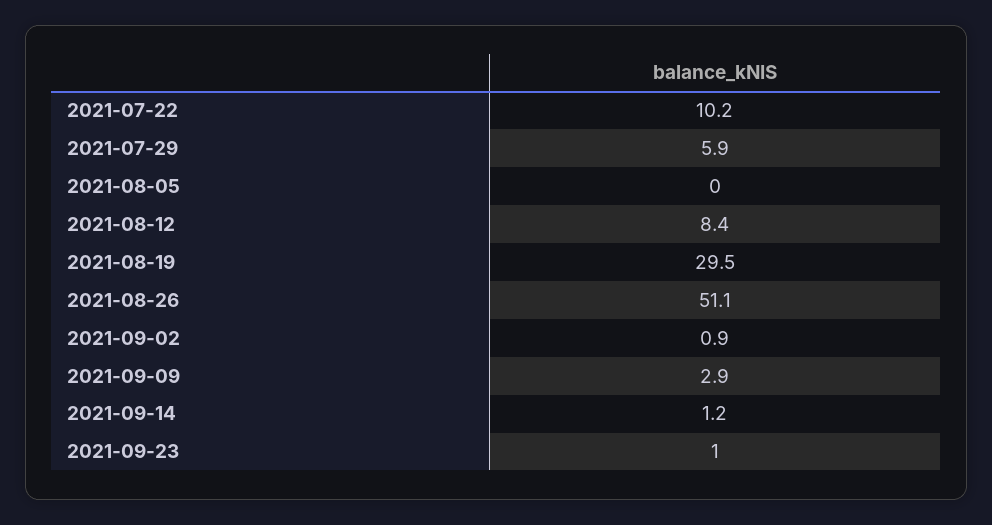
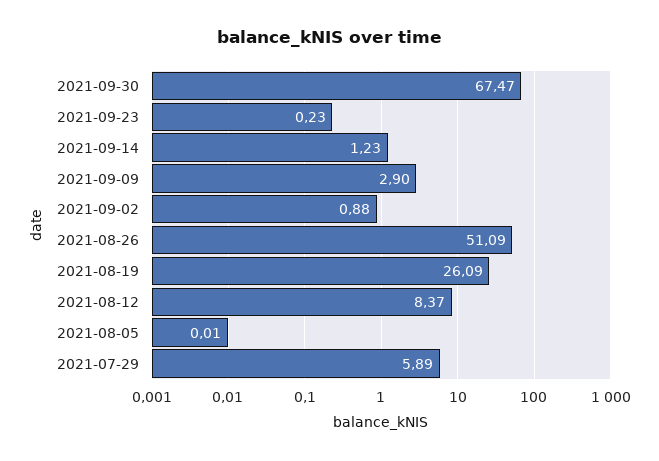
2021-07-22: 10.2 -> none
2021-08-19: 29.5 -> 26.09
2021-09-23: 1 -> 0.23
2021-09-30: none -> 67.47

